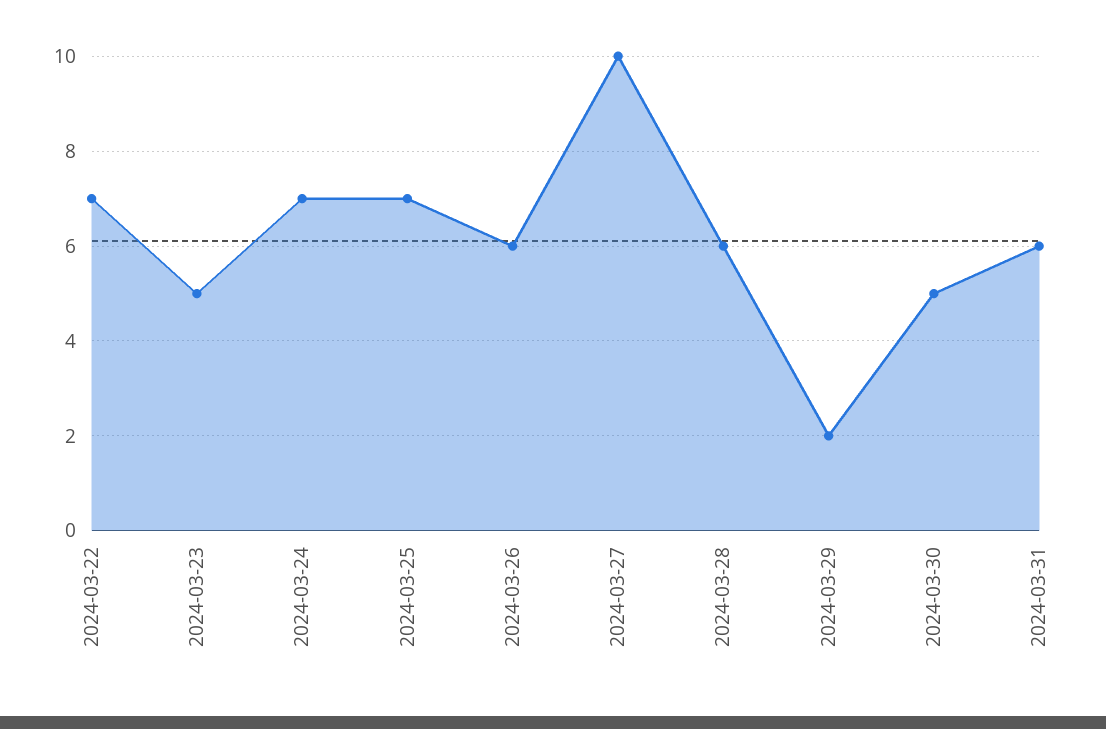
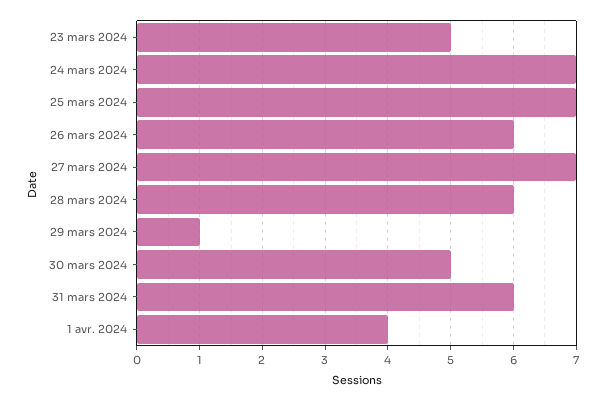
2024-03-22: 7 -> none
2024-03-27: 10 -> 7
2024-03-29: 2 -> 1
1 avr. 2024: none -> 4

